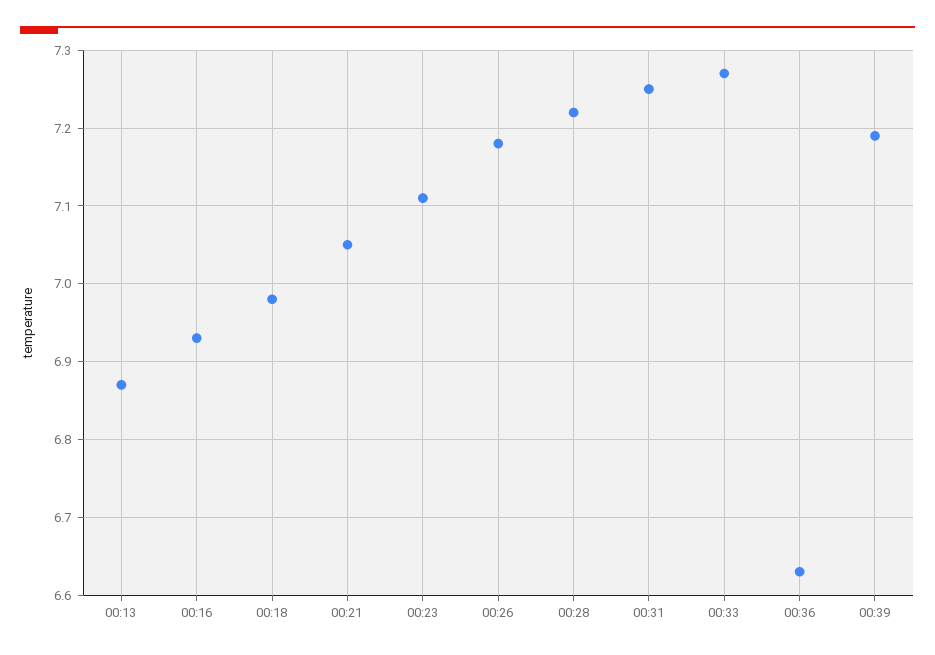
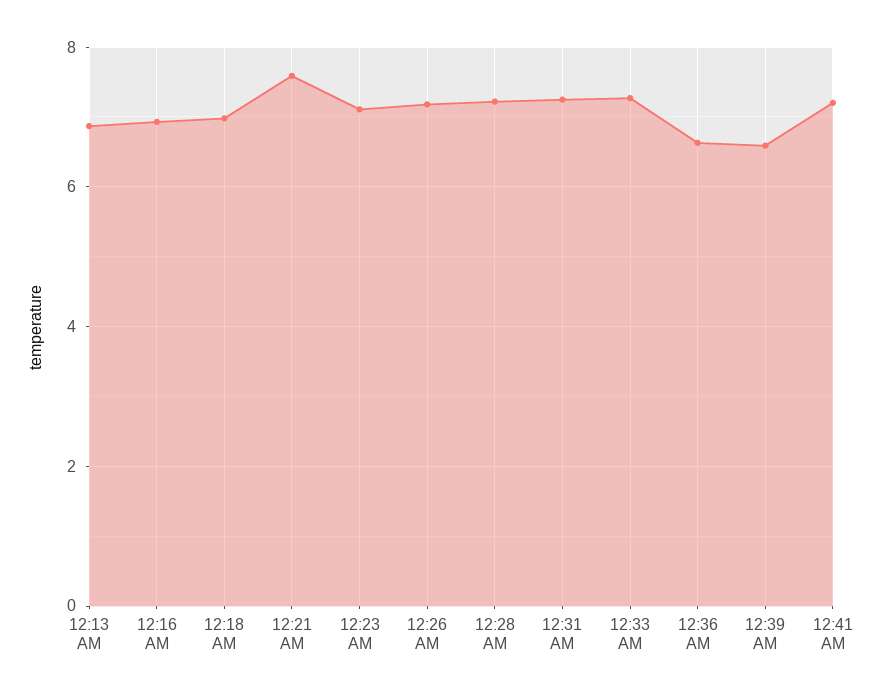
00:21: 7.05 -> 7.6
00:39: 7.19 -> 6.6
12:41 AM: none -> 7.2

